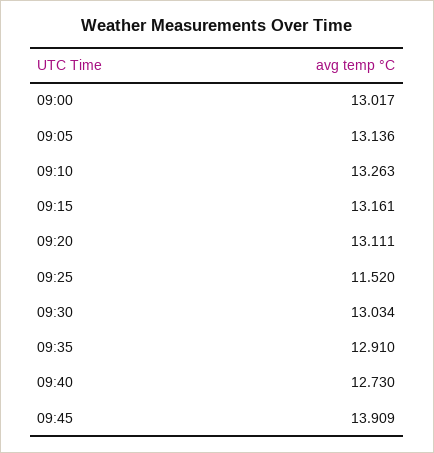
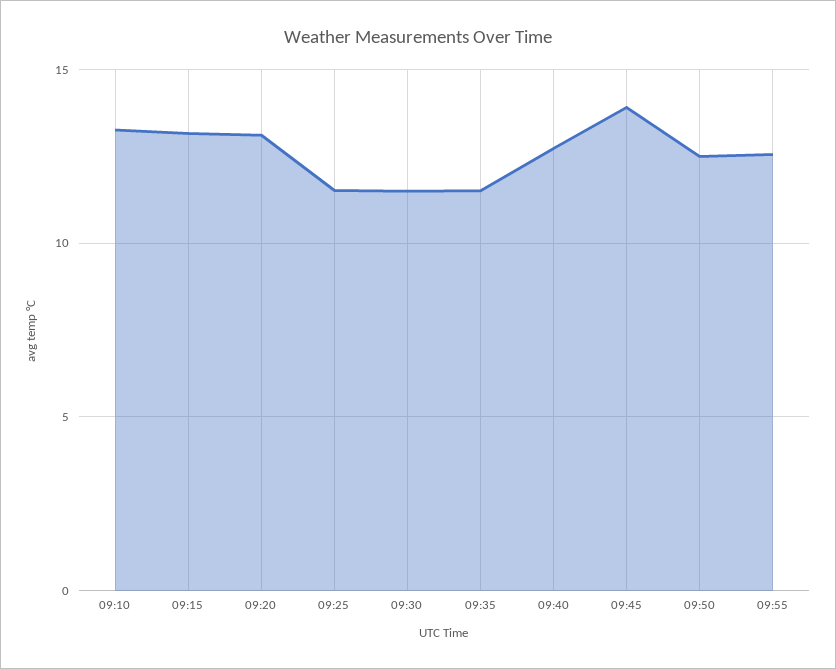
09:00: 13.017 -> none
09:05: 13.136 -> none
09:30: 13.034 -> 11.5
09:35: 12.91 -> 11.5
09:50: none -> 12.5
09:55: none -> 12.5

